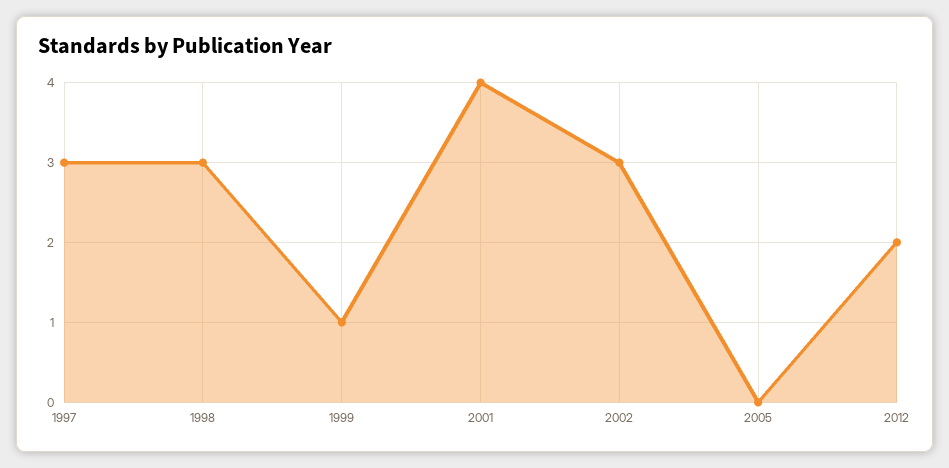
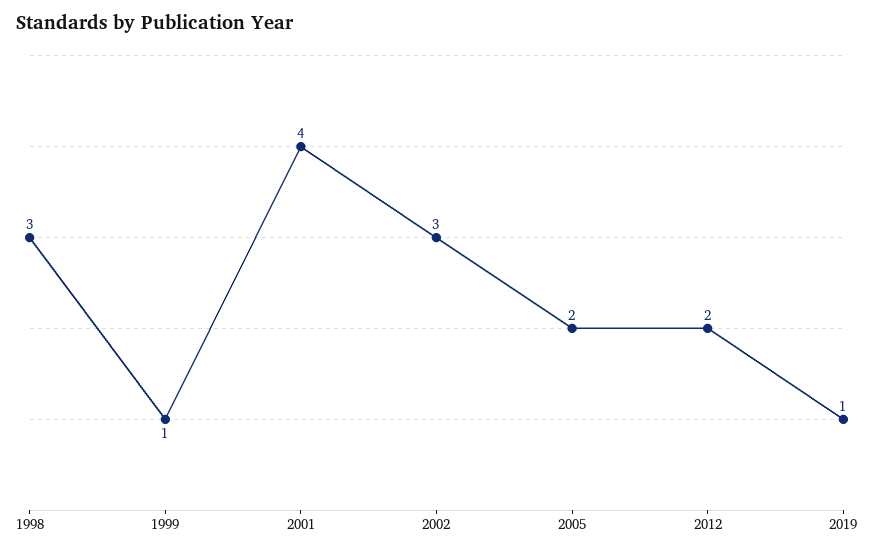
1997: 3 -> none
2005: 0 -> 2
2019: none -> 1

